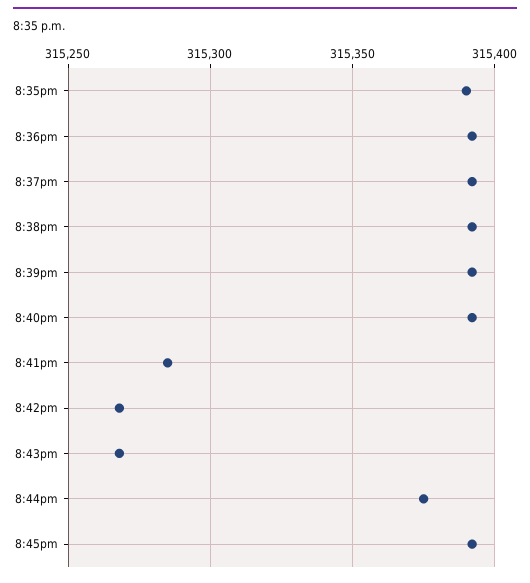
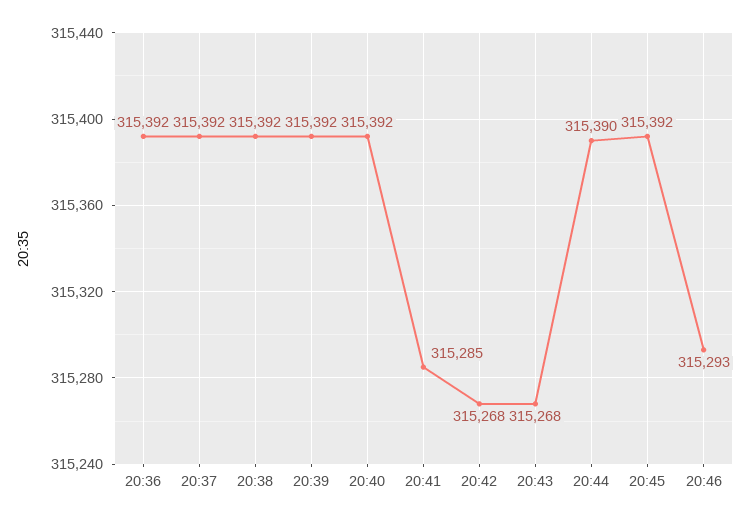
8:35pm: 315390 -> none
8:44pm: 315375 -> 315390
20:46: none -> 315293

